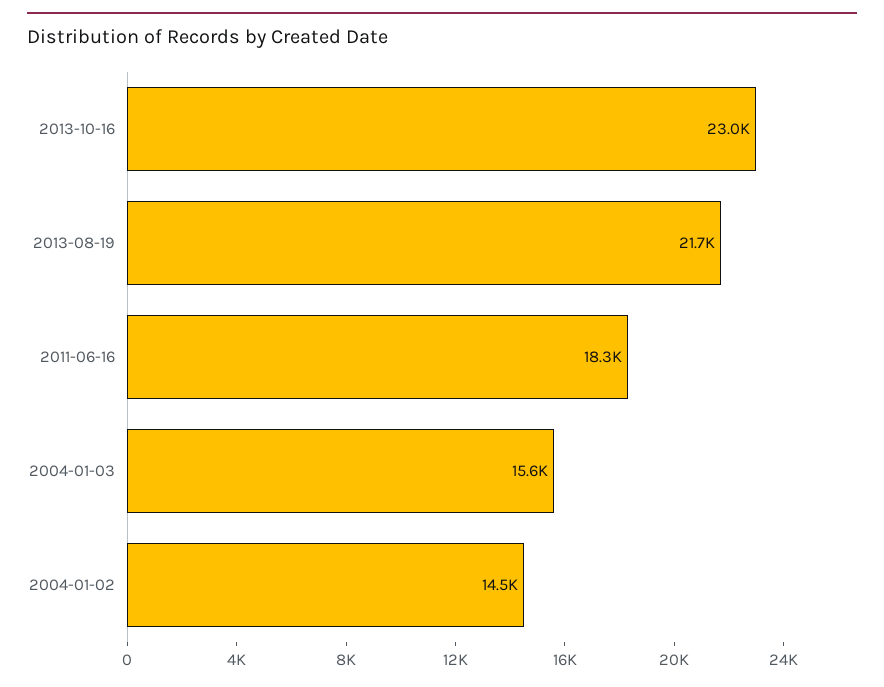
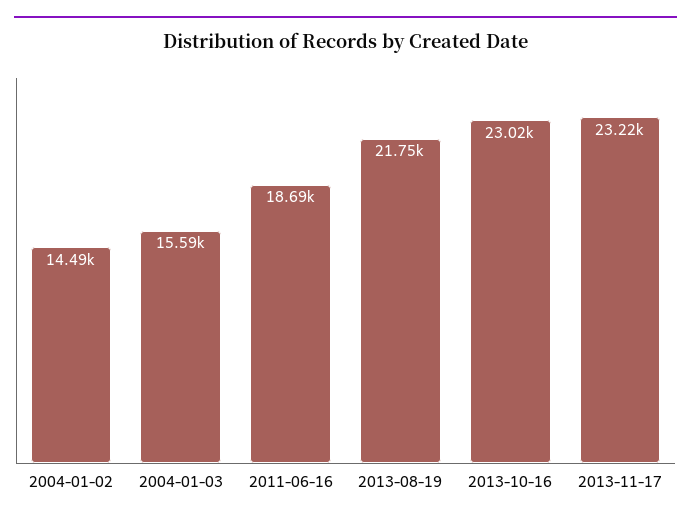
2011-06-16: 18300 -> 18690
2013-11-17: none -> 23220

